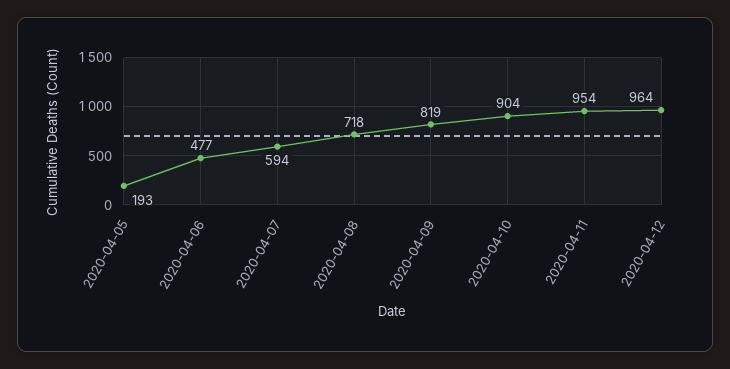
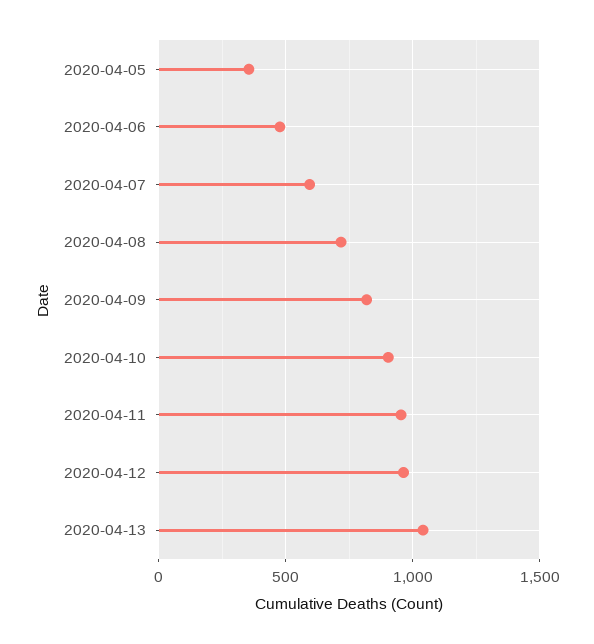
2020-04-05: 193 -> 350
2020-04-13: none -> 1050

